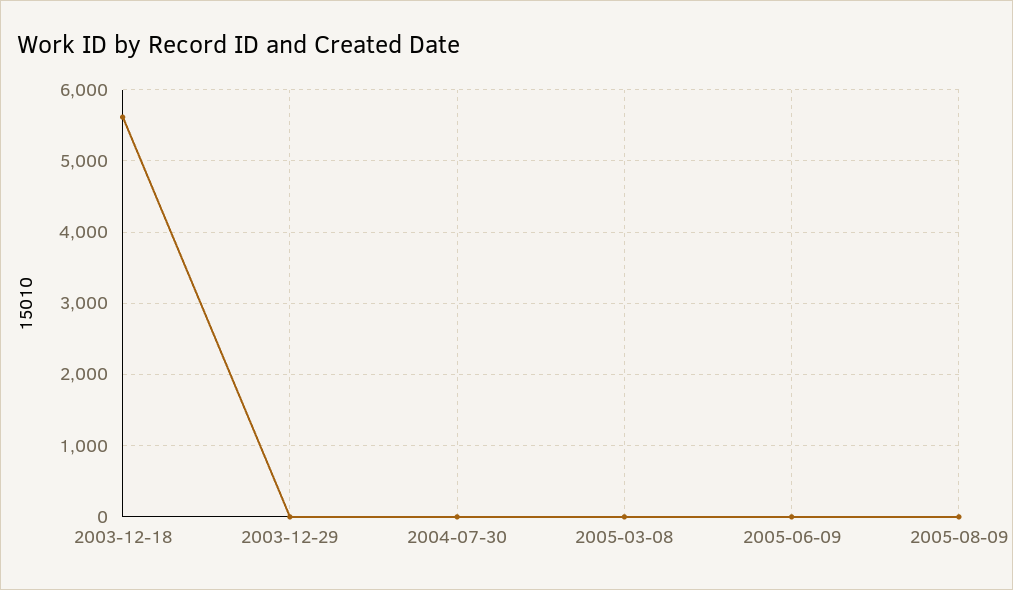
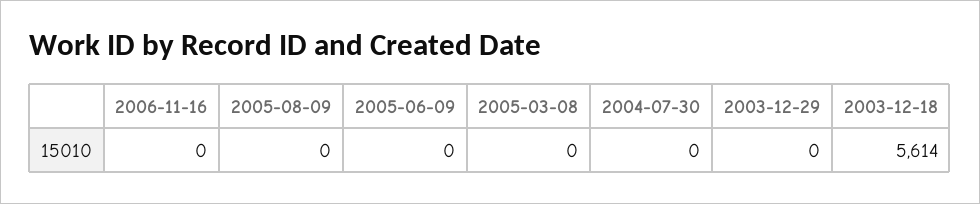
2006-11-16: none -> 0

